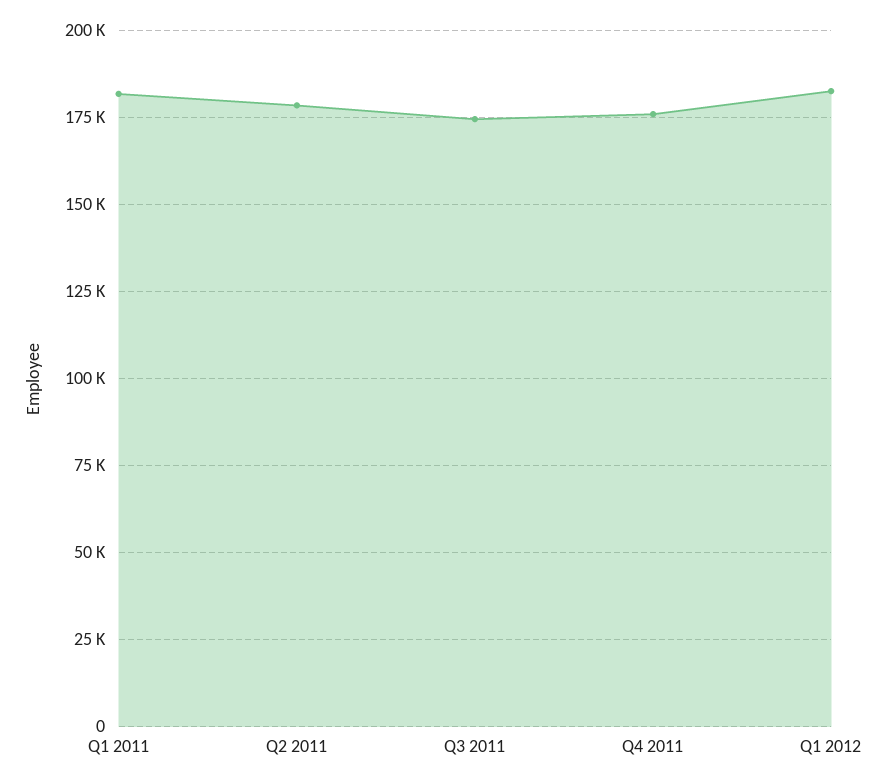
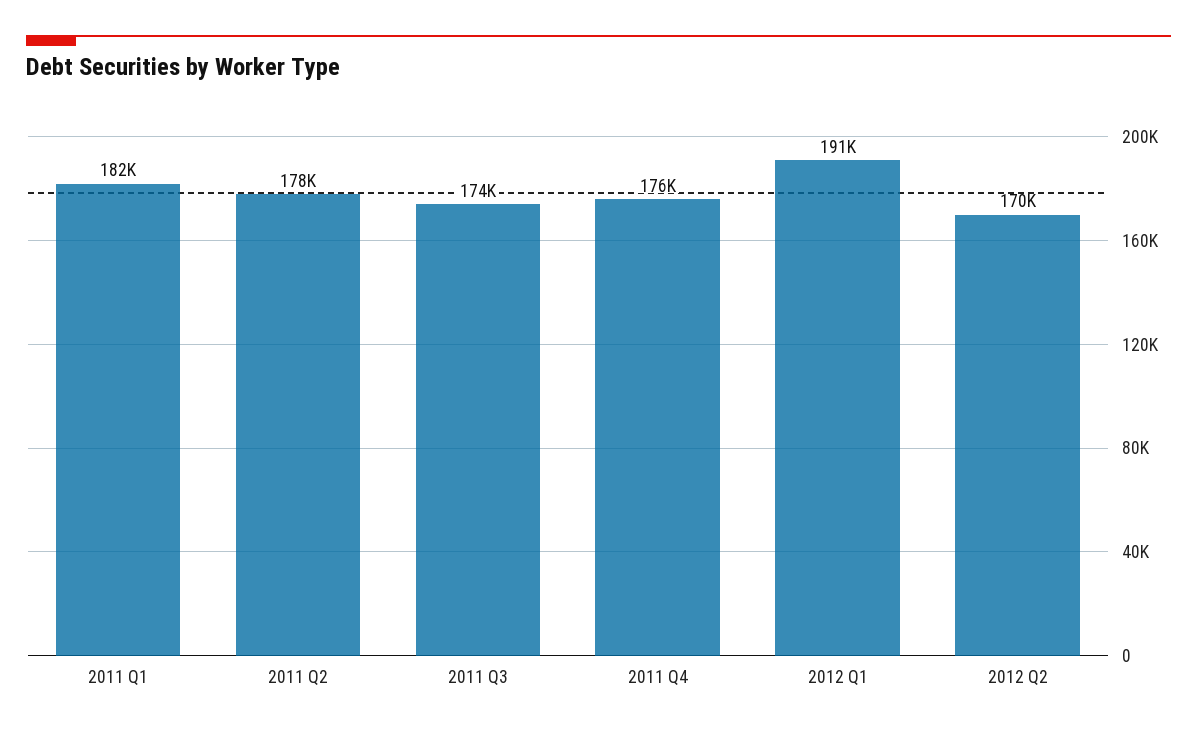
Q1 2012: 182500 -> 191000
2012 Q2: none -> 170000

